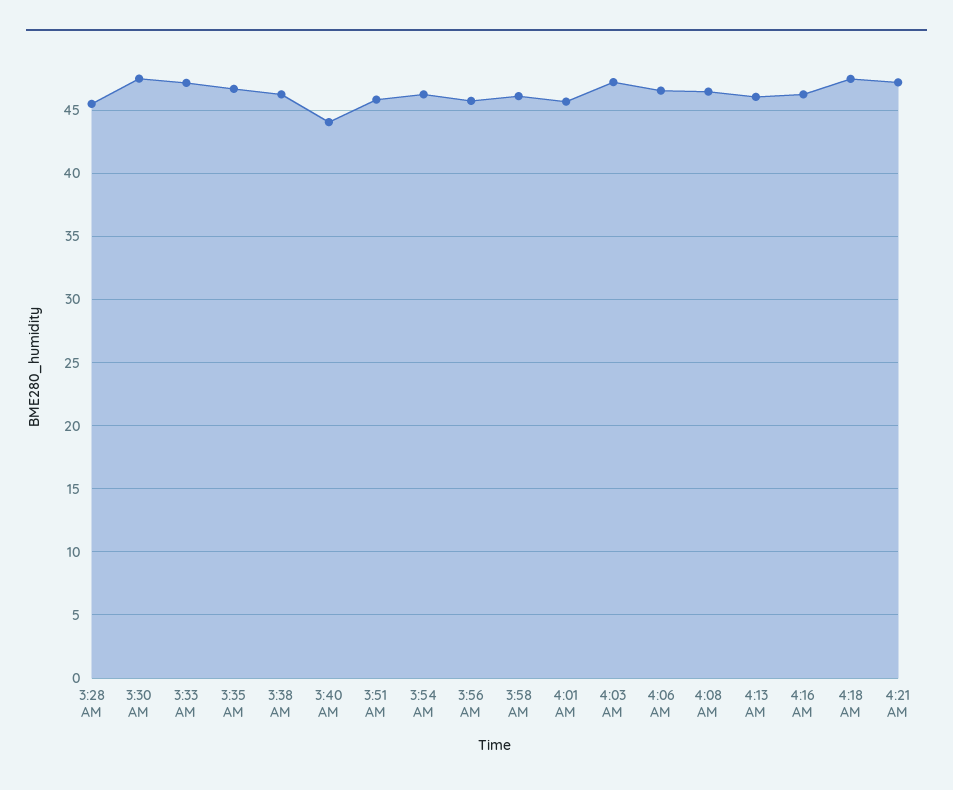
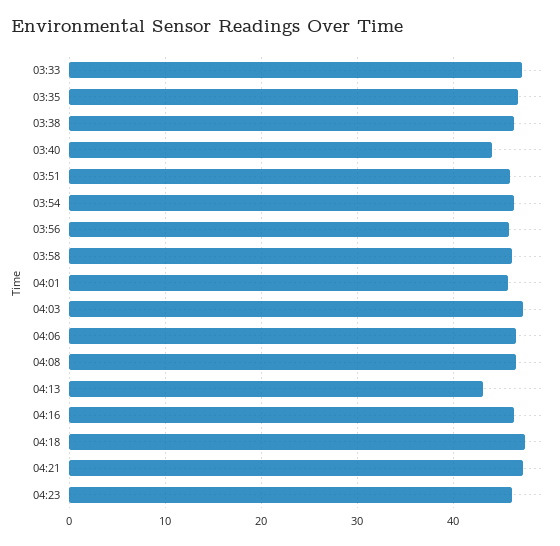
3:28 AM: 45.5 -> none
3:30 AM: 47.5 -> none
4:13 AM: 46 -> 43
04:23: none -> 46

